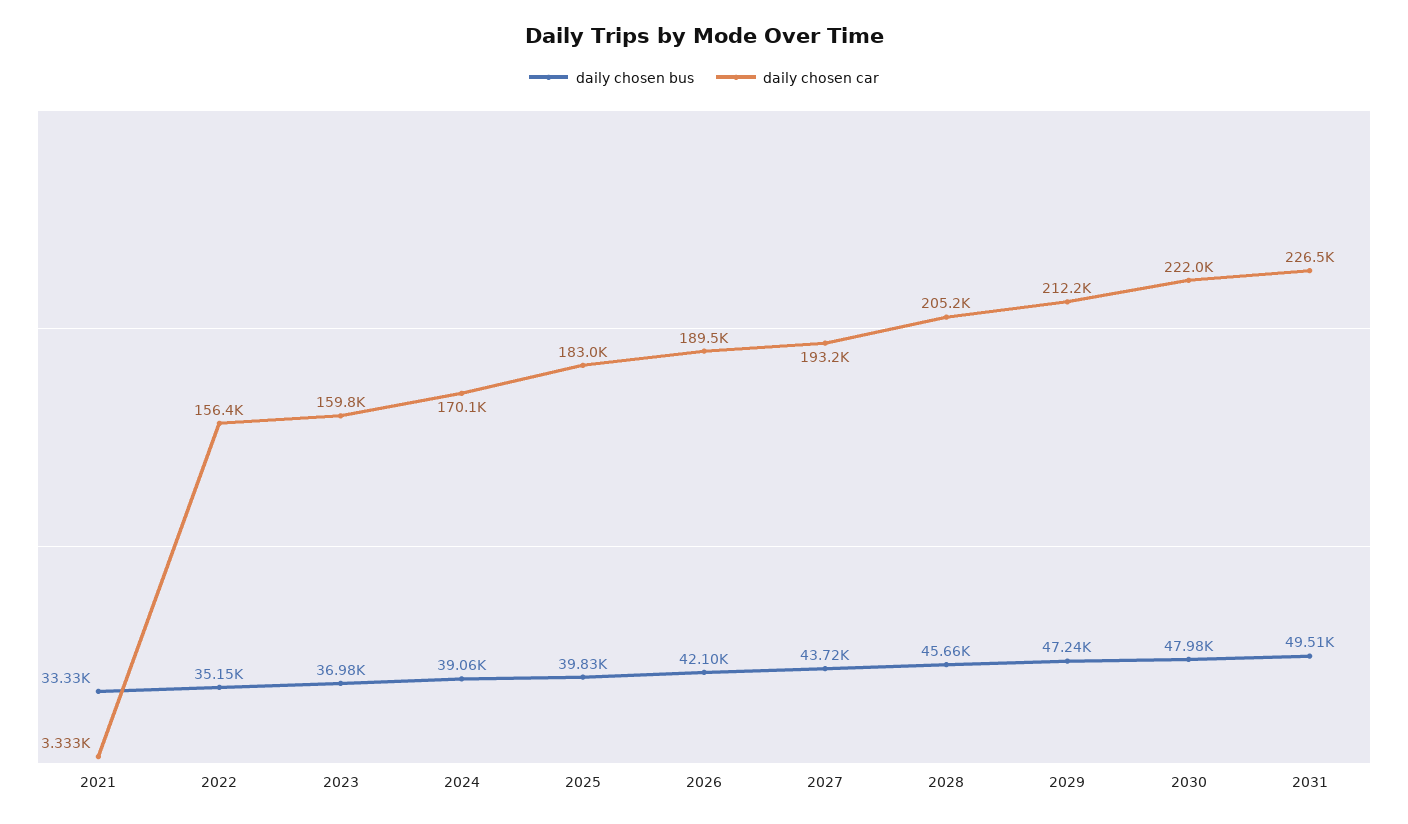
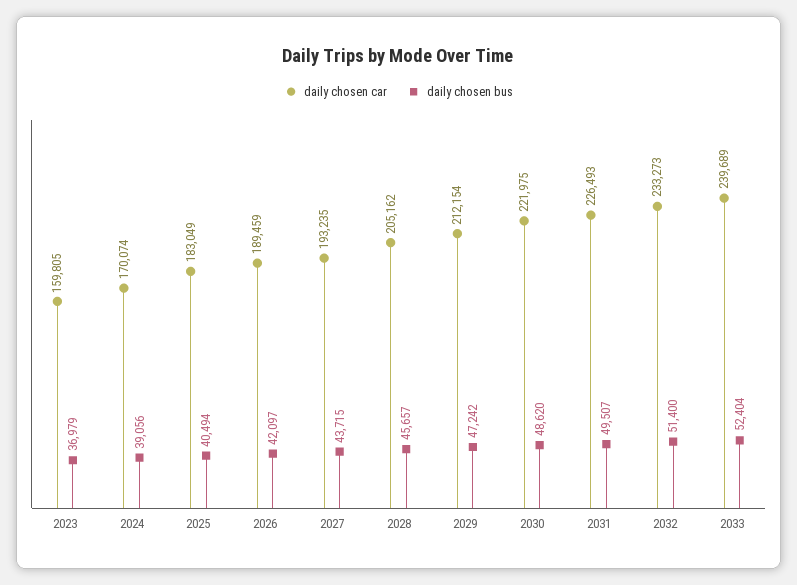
daily chosen bus, 2021: 33330 -> none
daily chosen car, 2021: 3333 -> none
daily chosen bus, 2022: 35150 -> none
daily chosen car, 2022: 156400 -> none
daily chosen bus, 2025: 39830 -> 40494
daily chosen bus, 2030: 47980 -> 48620
daily chosen car, 2032: none -> 233273
daily chosen bus, 2032: none -> 51400
daily chosen car, 2033: none -> 239689
daily chosen bus, 2033: none -> 52404

